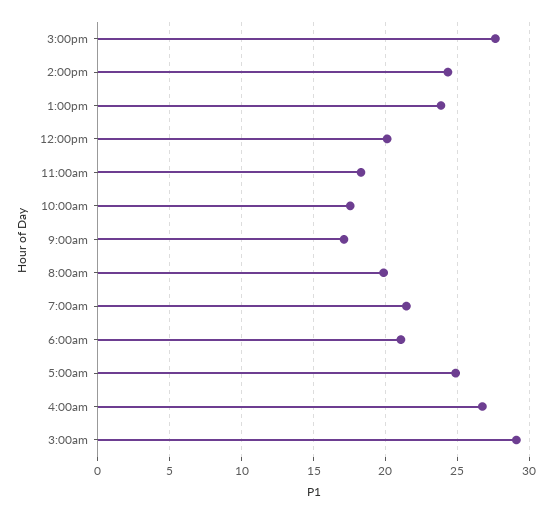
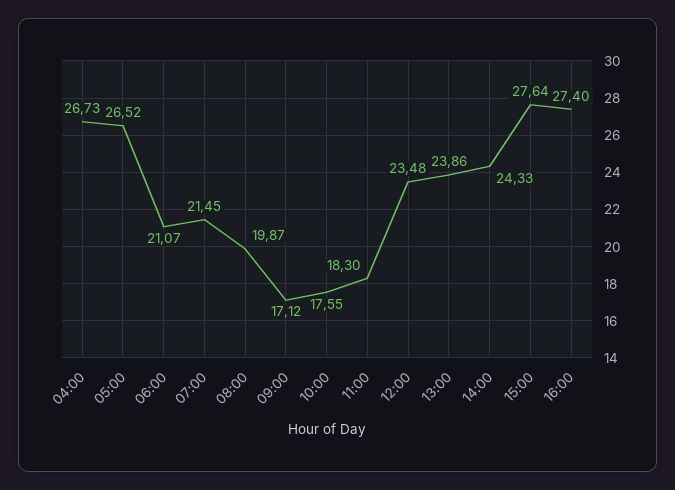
12:00pm: 20 -> 23.48
5:00am: 25 -> 26.52
3:00am: 29 -> none
16:00: none -> 27.4

